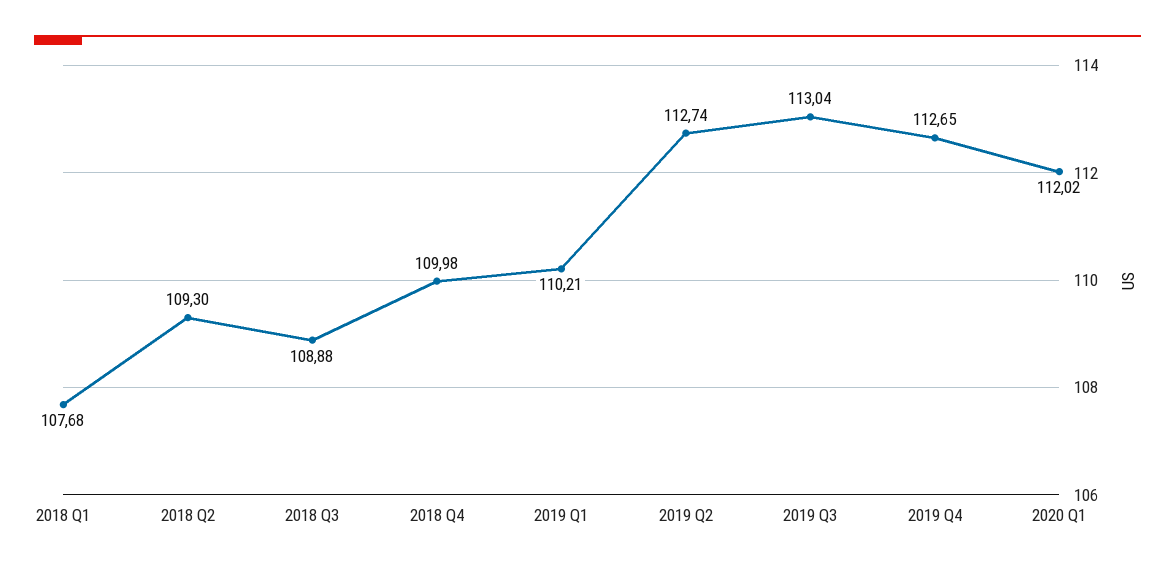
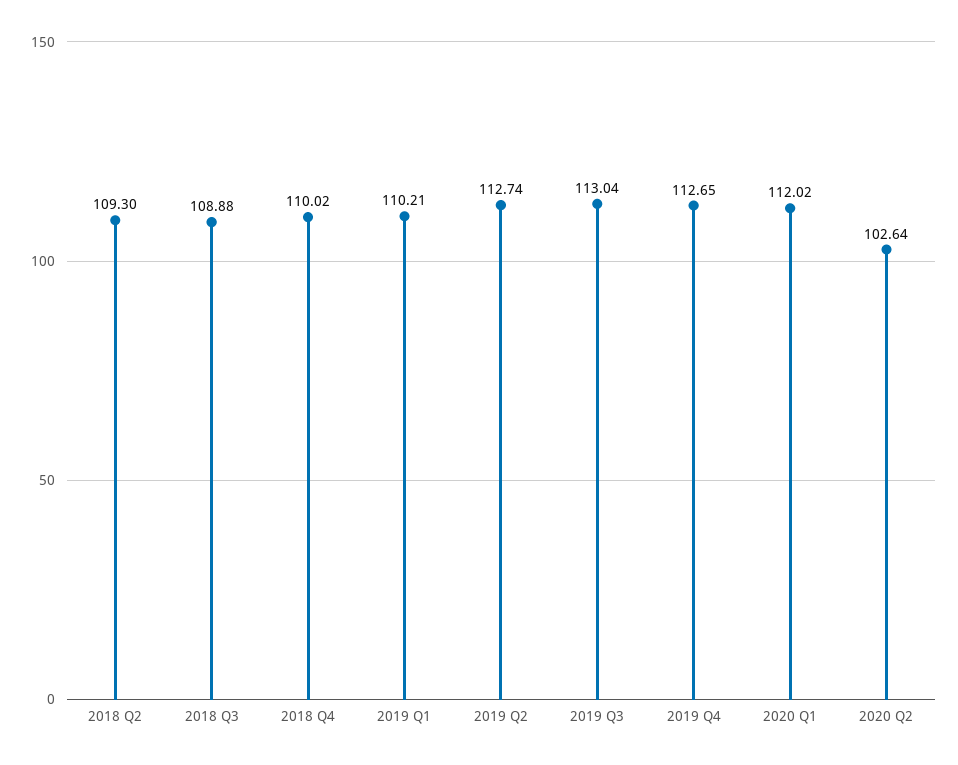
2018 Q1: 107.68 -> none
2018 Q4: 109.98 -> 110.02
2020 Q2: none -> 102.64

